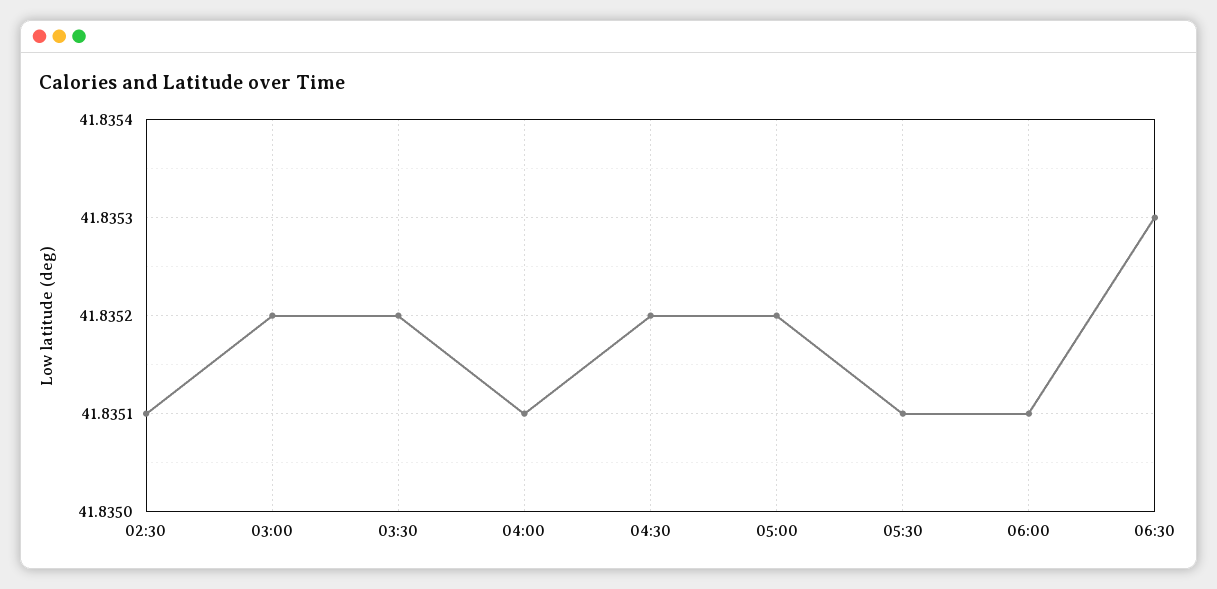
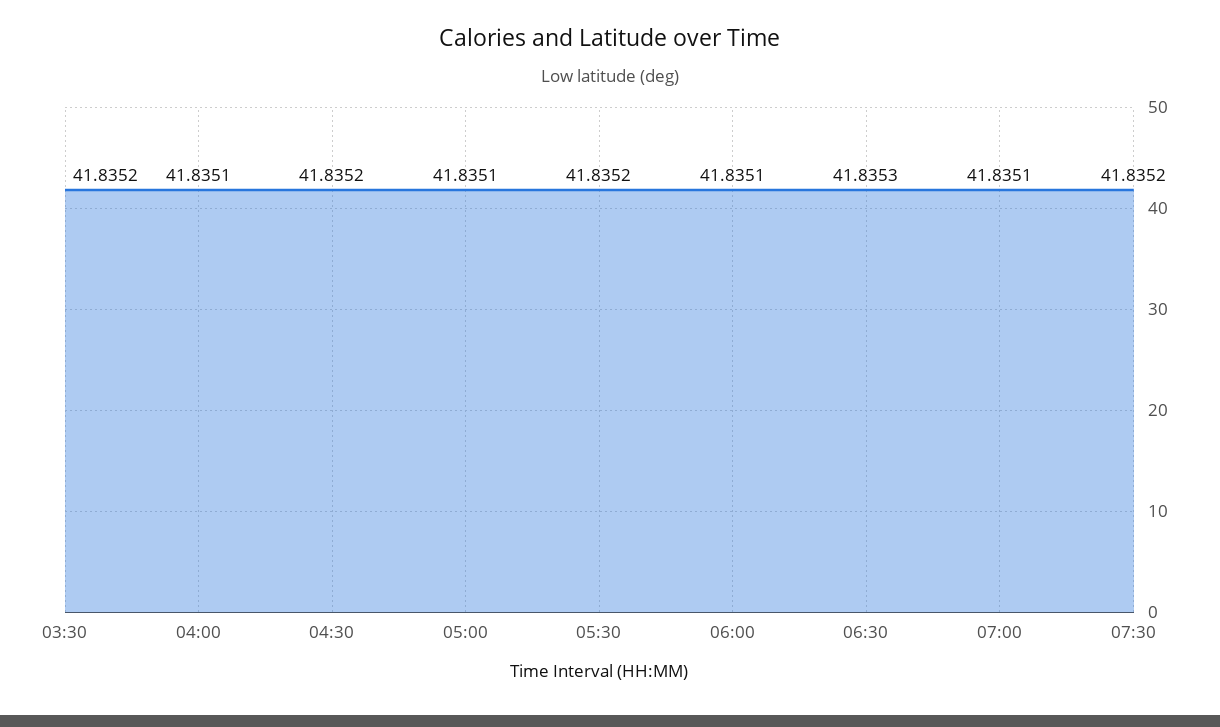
02:30: 41.8351 -> none
03:00: 41.8352 -> none
05:00: 41.8352 -> 41.8351
05:30: 41.8351 -> 41.8352
07:00: none -> 41.8351
07:30: none -> 41.8352

